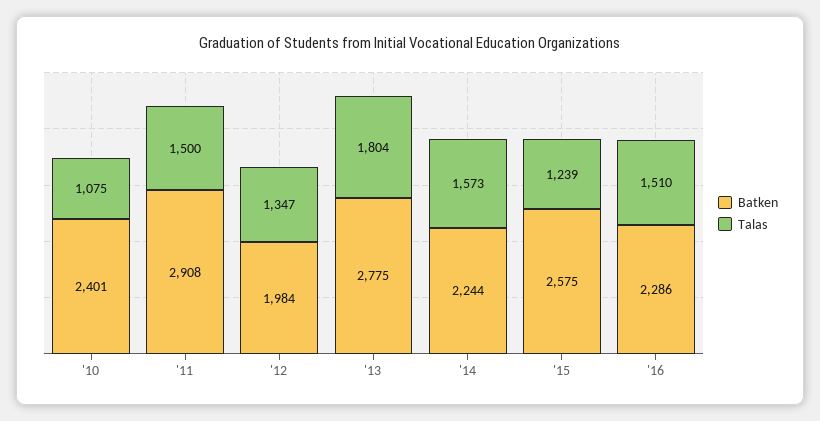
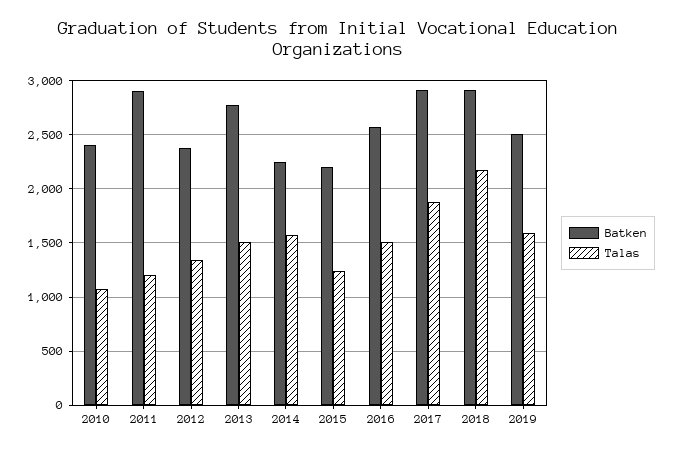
Talas, '11: 1500 -> 1200
Batken, '12: 1984 -> 2400
Talas, '13: 1804 -> 1500
Batken, '15: 2575 -> 2200
Batken, '16: 2286 -> 2600
Batken, 2017: none -> 2900
Talas, 2017: none -> 1900
Batken, 2018: none -> 2900
Talas, 2018: none -> 2200
Batken, 2019: none -> 2500
Talas, 2019: none -> 1600

